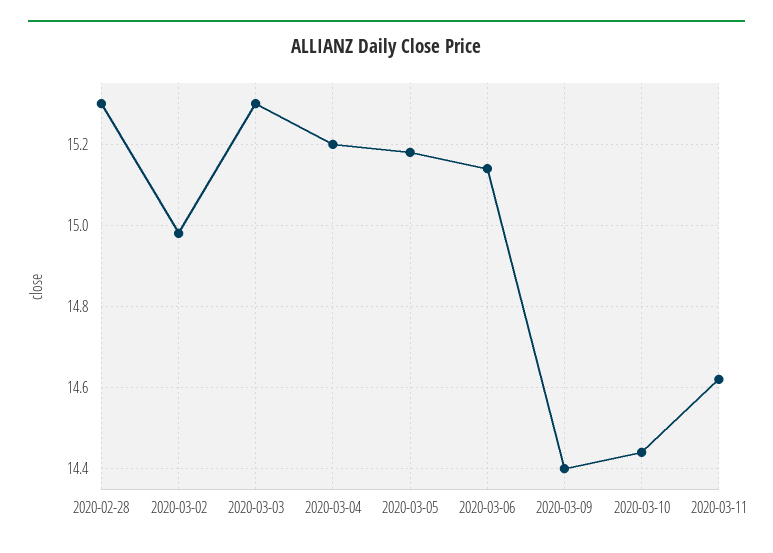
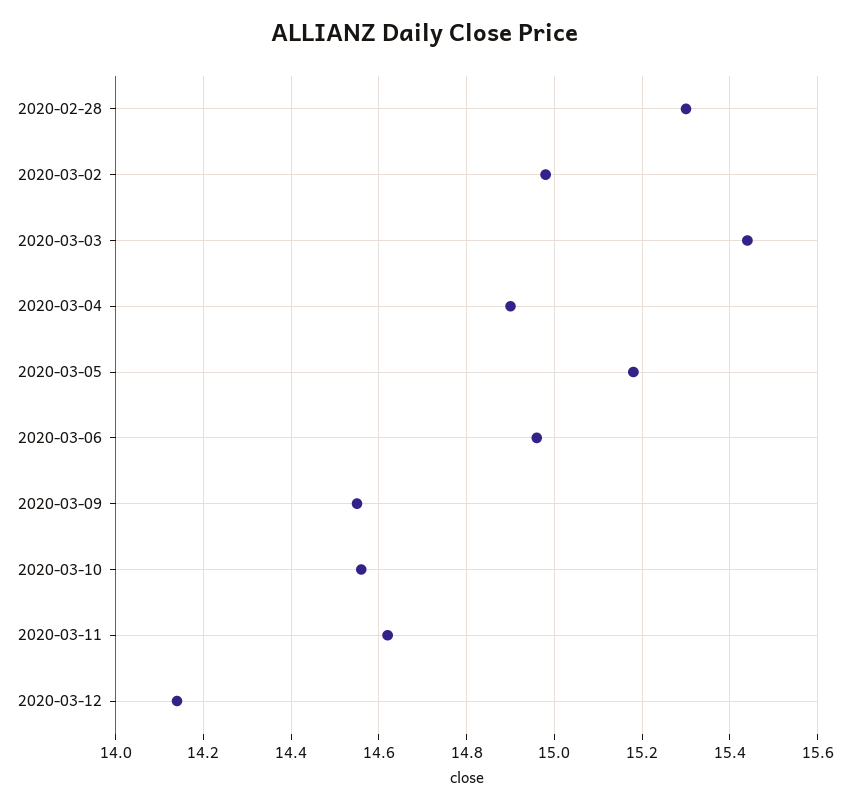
2020-03-03: 15.3 -> 15.45
2020-03-04: 15.2 -> 14.9
2020-03-06: 15.15 -> 14.95
2020-03-09: 14.4 -> 14.55
2020-03-10: 14.45 -> 14.55
2020-03-12: none -> 14.15

